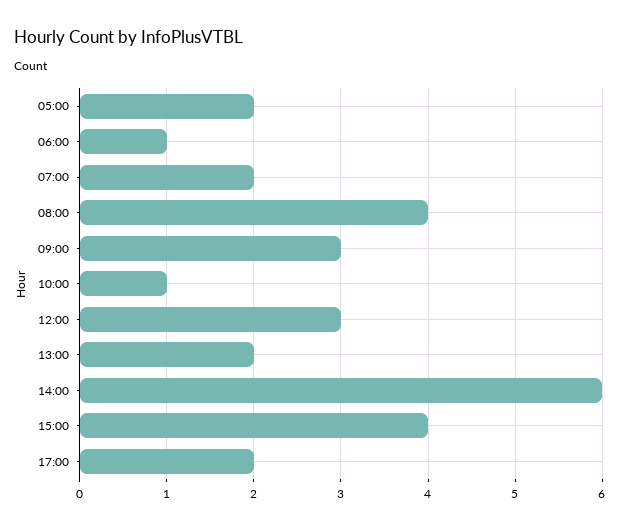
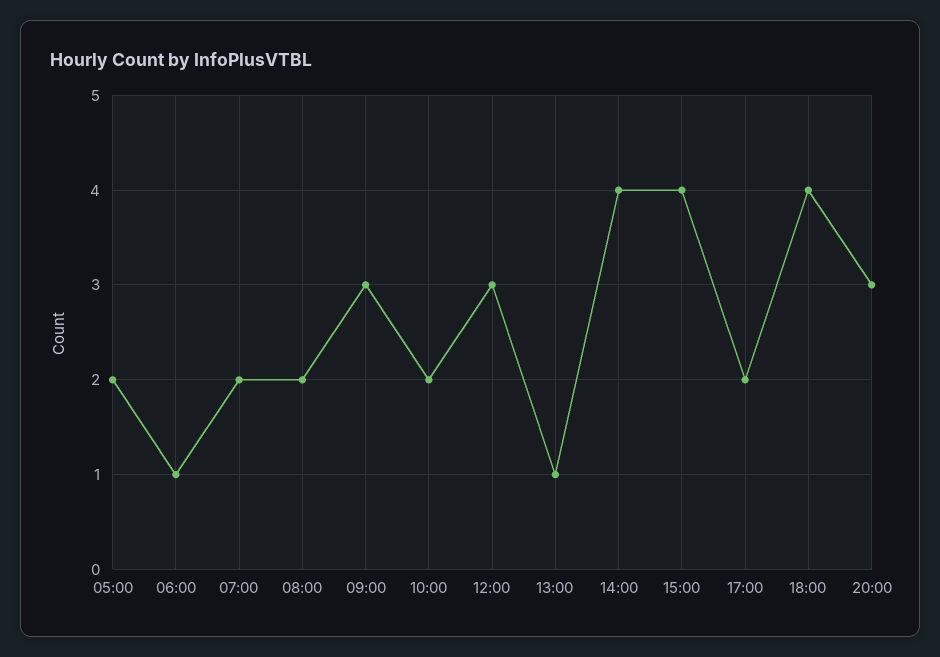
08:00: 4 -> 2
10:00: 1 -> 2
13:00: 2 -> 1
14:00: 6 -> 4
18:00: none -> 4
20:00: none -> 3

